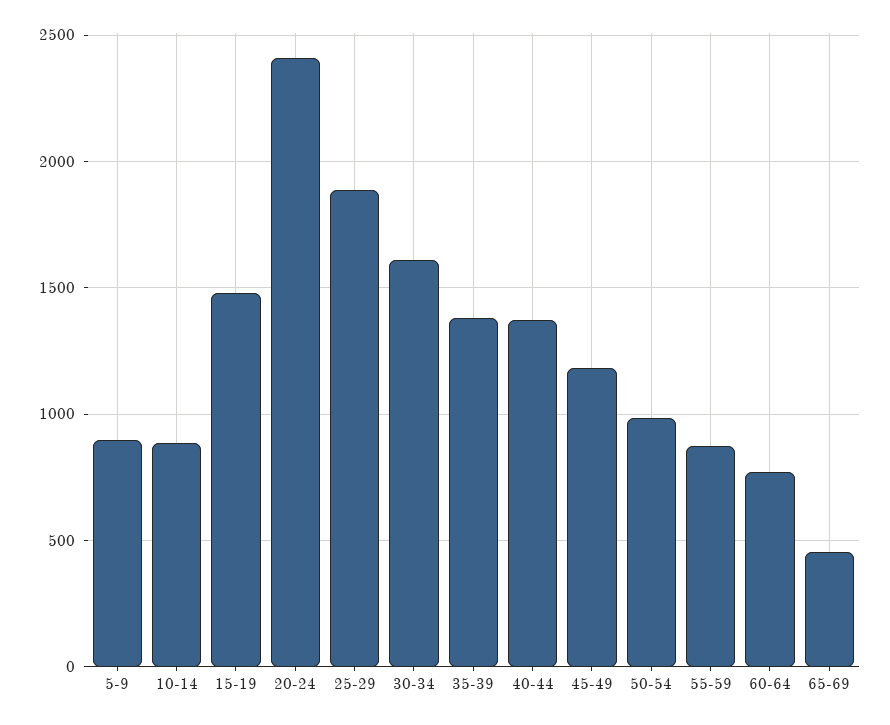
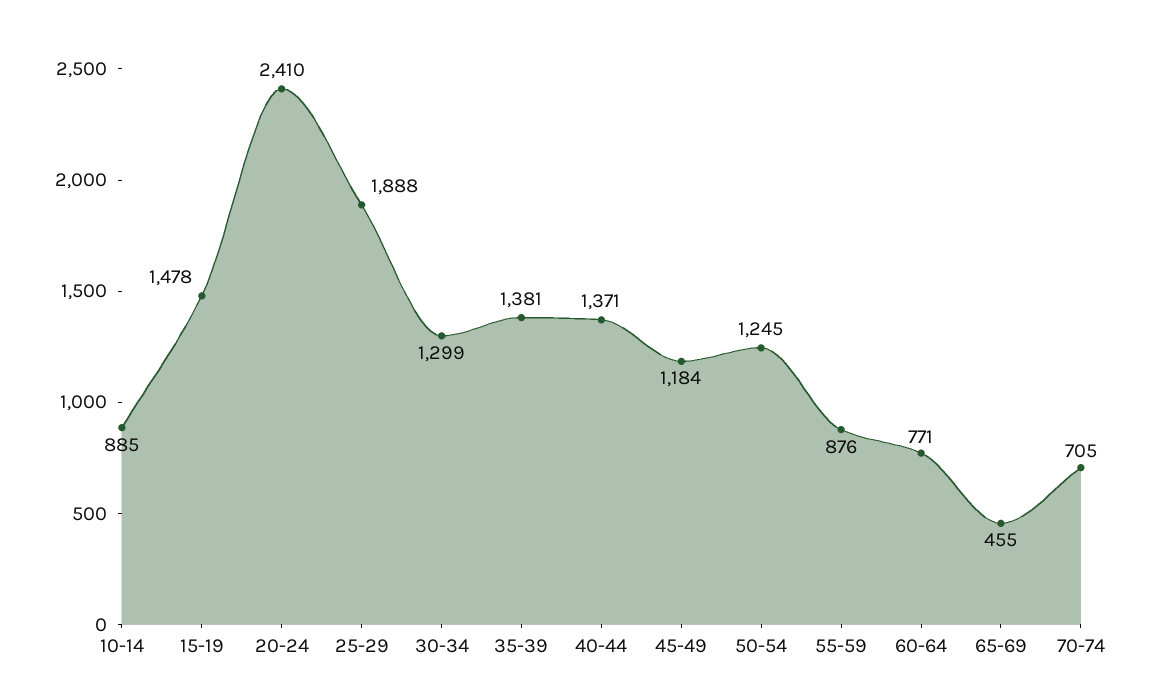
5-9: 900 -> none
30-34: 1600 -> 1299
50-54: 1000 -> 1245
70-74: none -> 705

